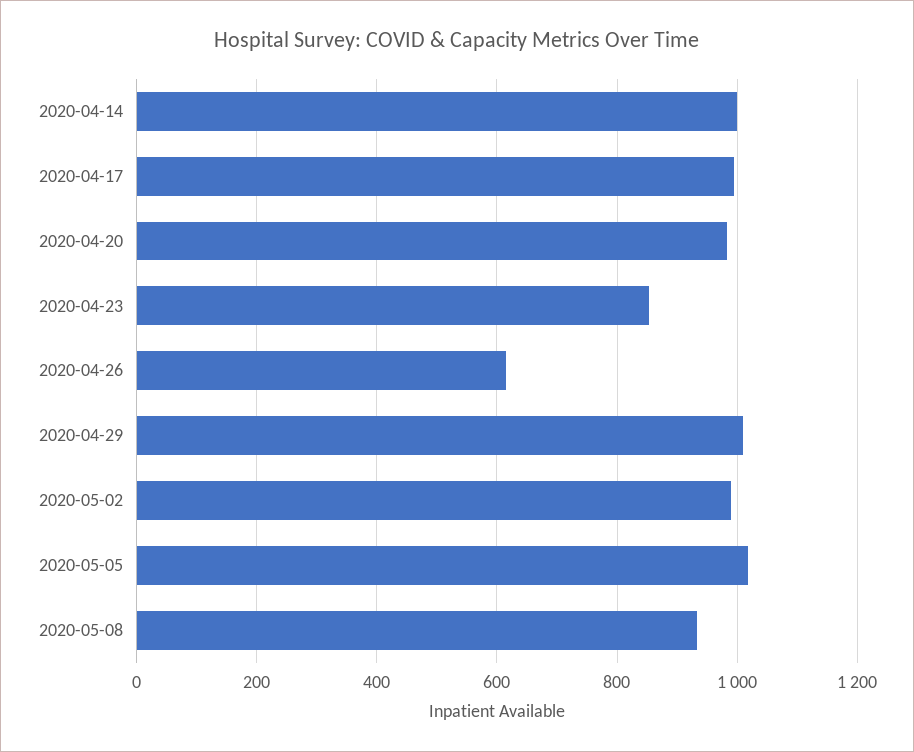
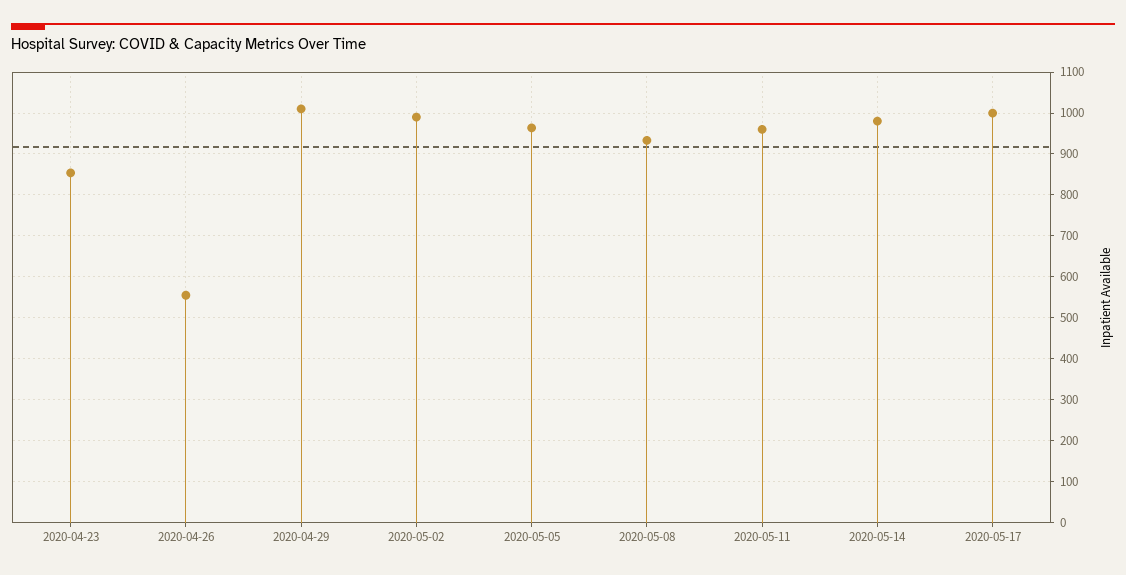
2020-04-14: 1000 -> none
2020-04-17: 1000 -> none
2020-04-20: 980 -> none
2020-04-26: 620 -> 560
2020-05-05: 1020 -> 960
2020-05-11: none -> 960
2020-05-14: none -> 980
2020-05-17: none -> 1000

